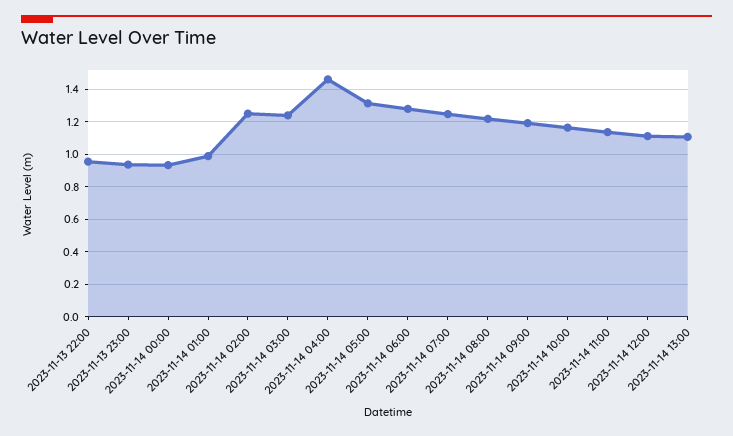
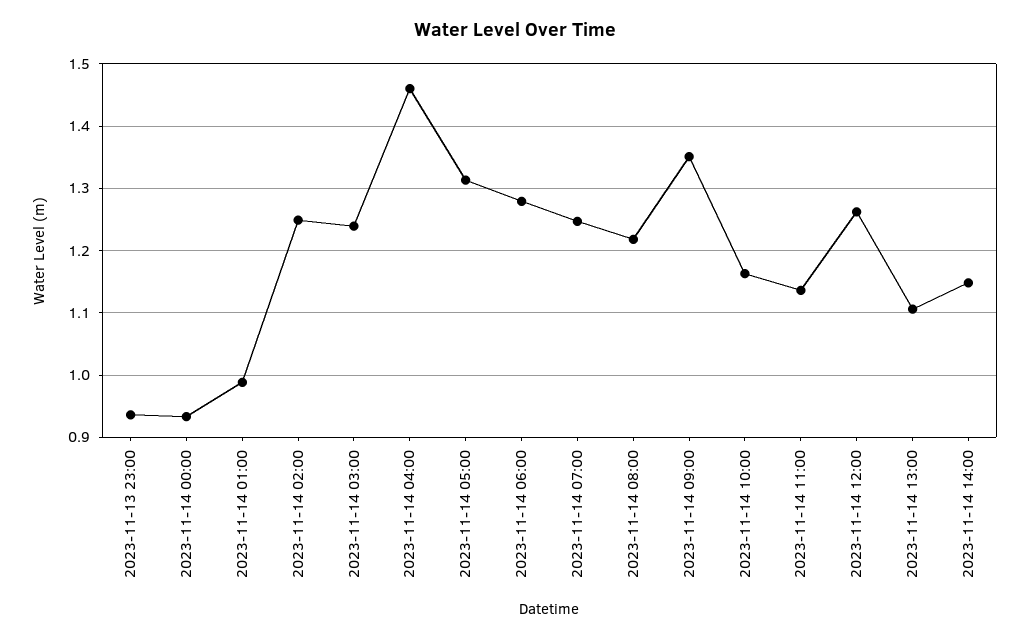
2023-11-13 22:00: 0.95 -> none
2023-11-14 09:00: 1.2 -> 1.35
2023-11-14 12:00: 1.1 -> 1.26
2023-11-14 14:00: none -> 1.15

